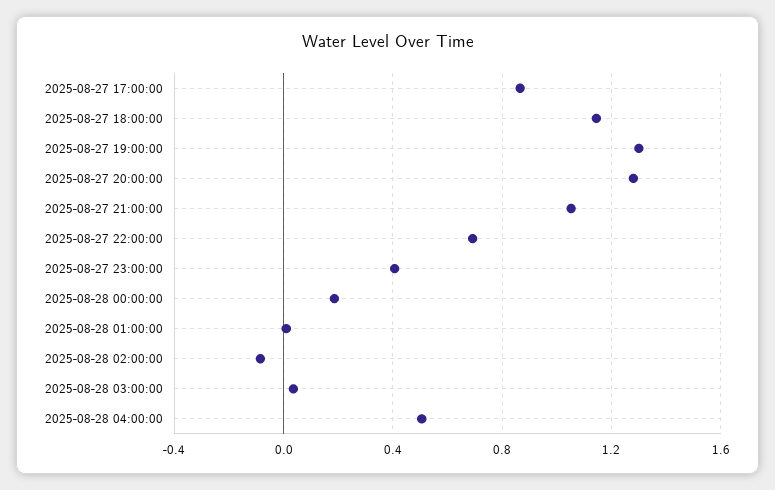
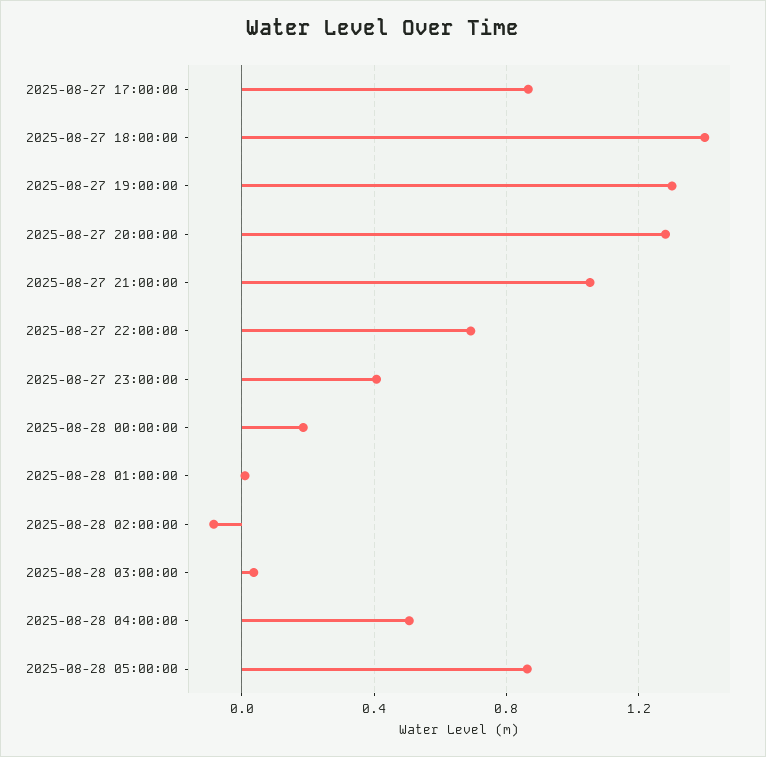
2025-08-27 18:00:00: 1.15 -> 1.4
2025-08-28 05:00:00: none -> 0.85

